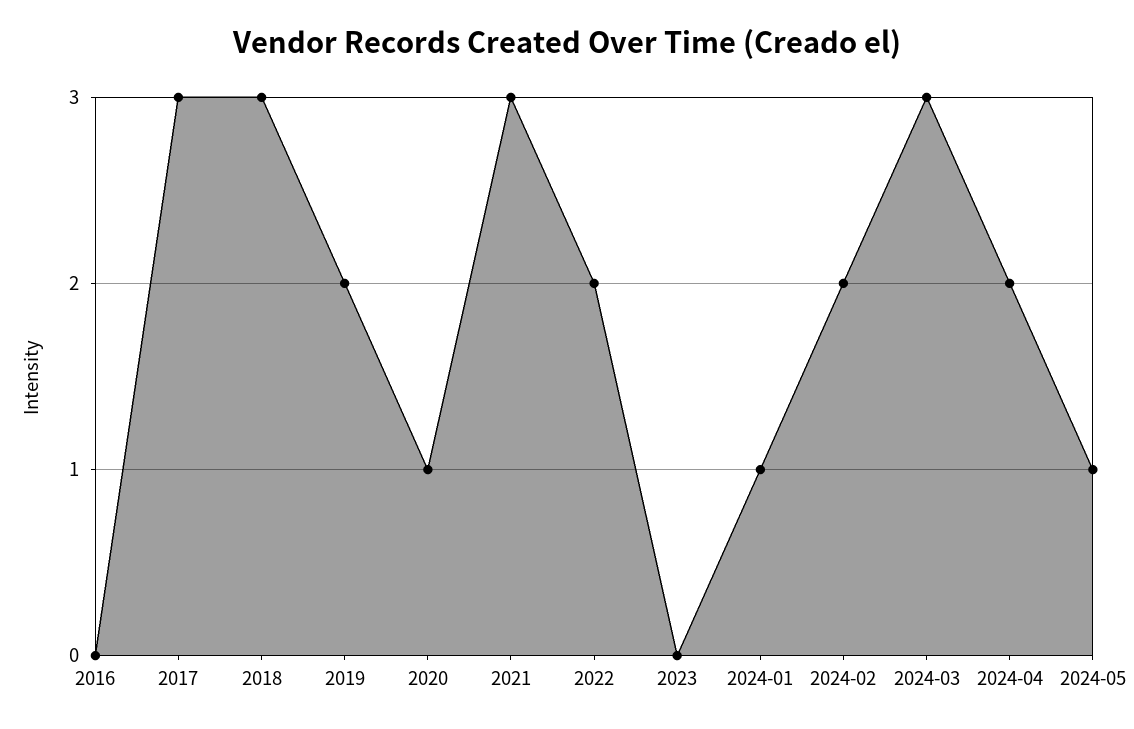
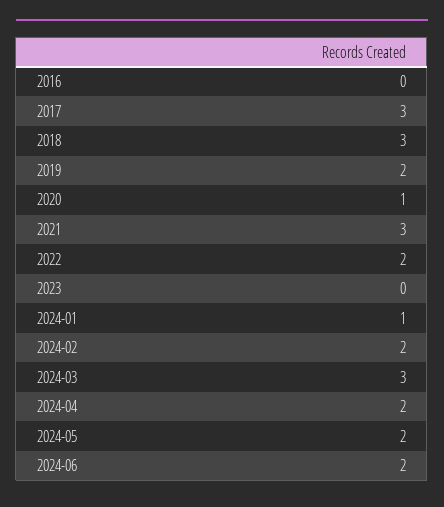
2024-05: 1 -> 2
2024-06: none -> 2

